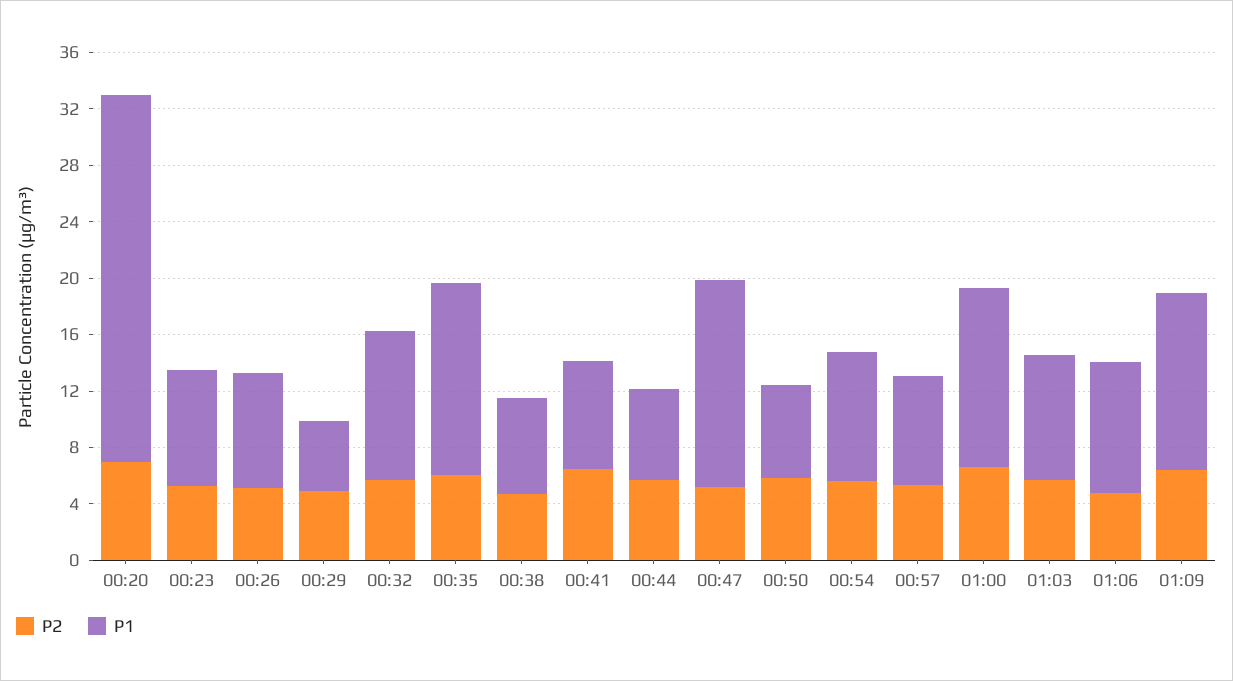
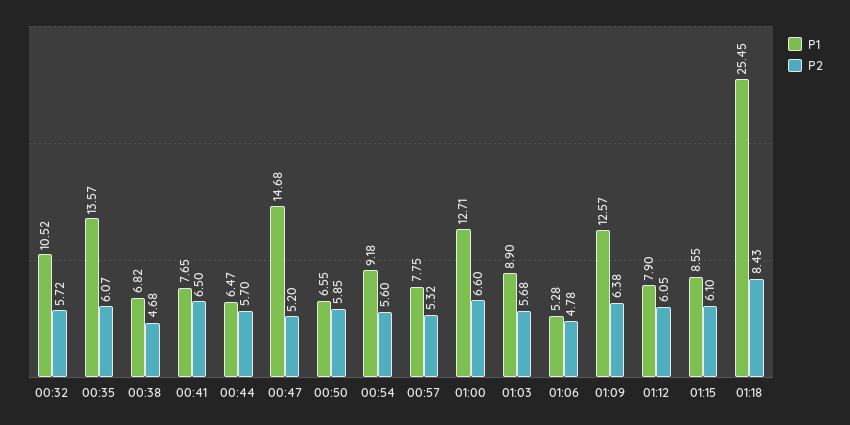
P2, 00:20: 7 -> none
P1, 00:20: 26 -> none
P2, 00:23: 5 -> none
P1, 00:23: 8 -> none
P2, 00:26: 5 -> none
P1, 00:26: 8 -> none
P2, 00:29: 5 -> none
P1, 00:29: 5 -> none
P1, 01:06: 9 -> 5.28
P1, 01:12: none -> 7.9
P2, 01:12: none -> 6.05
P1, 01:15: none -> 8.55
P2, 01:15: none -> 6.1
P1, 01:18: none -> 25.45
P2, 01:18: none -> 8.43

